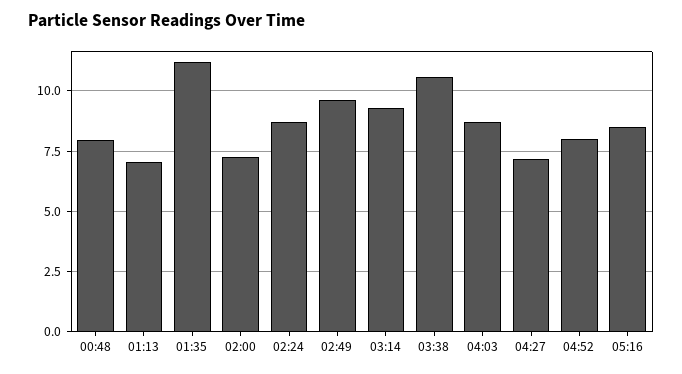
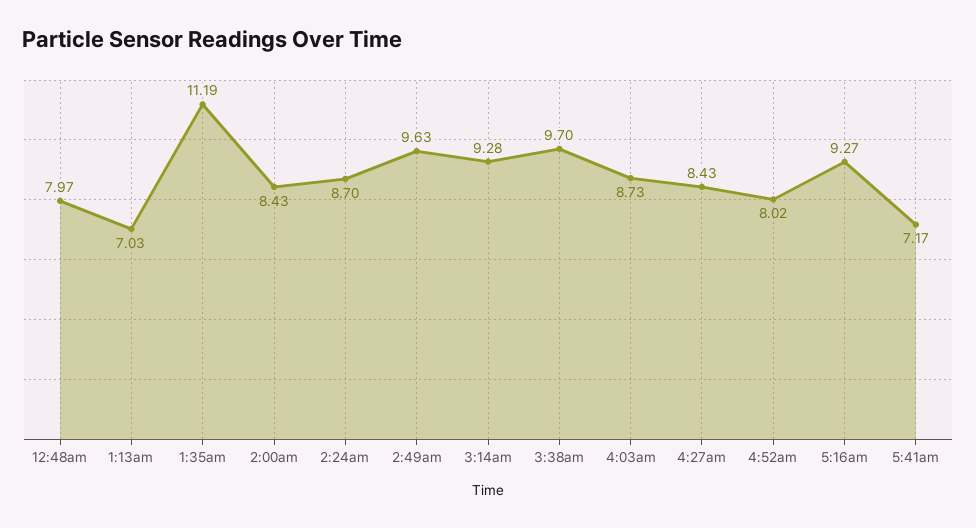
02:00: 7.25 -> 8.43
03:38: 10.5 -> 9.7
04:27: 7.25 -> 8.43
05:16: 8.5 -> 9.27
5:41am: none -> 7.17

